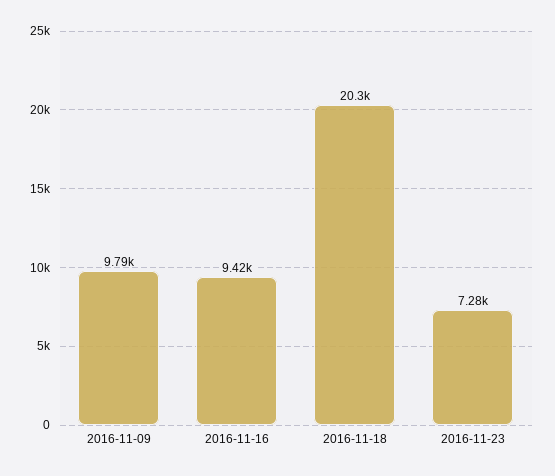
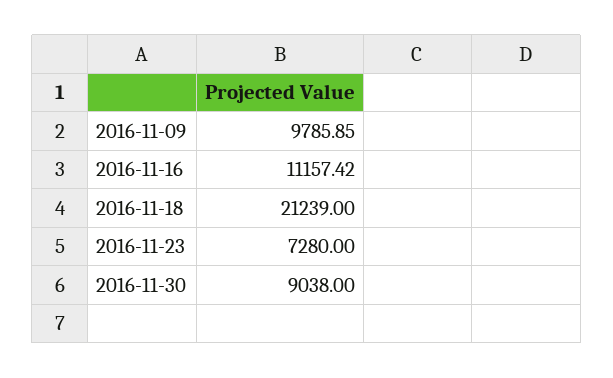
2016-11-16: 9420 -> 11157.42
2016-11-18: 20300 -> 21239
2016-11-30: none -> 9038

